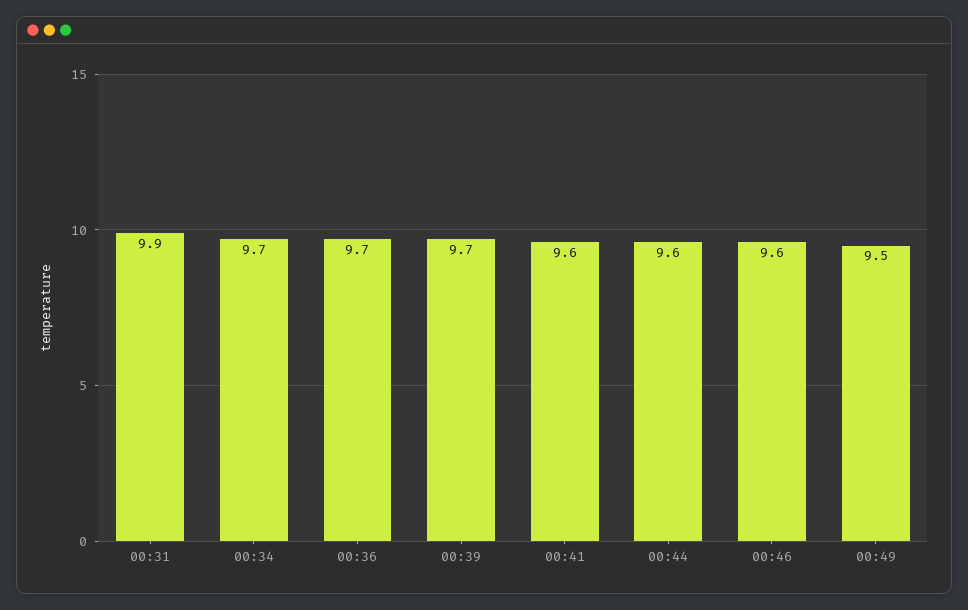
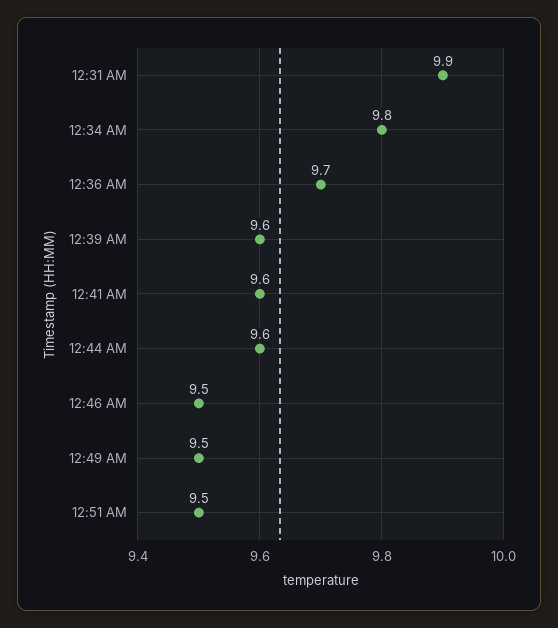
00:34: 9.7 -> 9.8
00:39: 9.7 -> 9.6
00:46: 9.6 -> 9.5
12:51 AM: none -> 9.5

